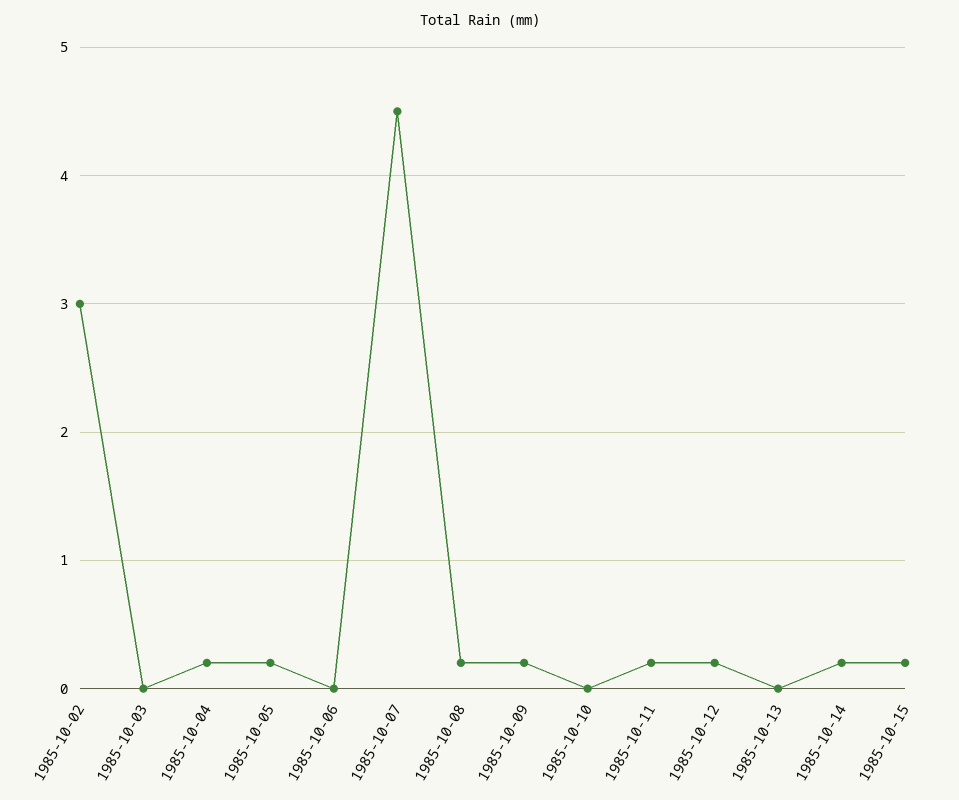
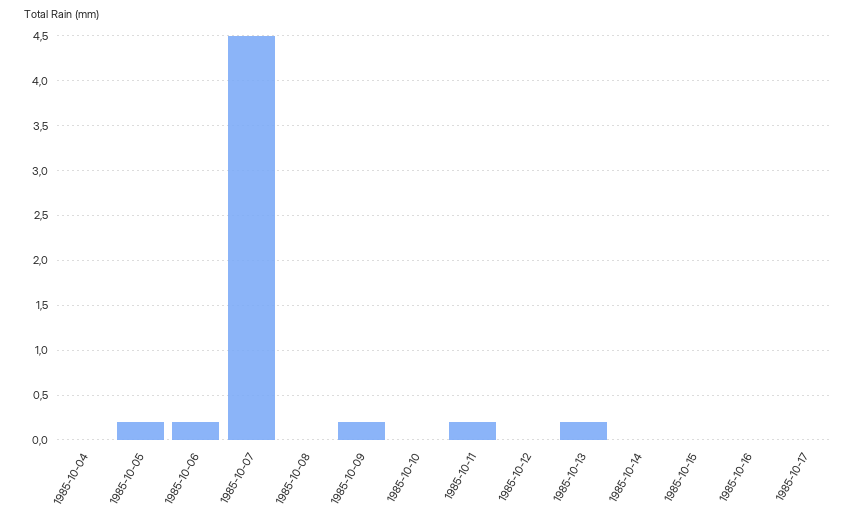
1985-10-02: 3 -> none
1985-10-03: 0 -> none
1985-10-04: 0.2 -> 0
1985-10-06: 0 -> 0.2
1985-10-08: 0.2 -> 0
1985-10-12: 0.2 -> 0
1985-10-13: 0 -> 0.2
1985-10-14: 0.2 -> 0
1985-10-15: 0.2 -> 0
1985-10-16: none -> 0
1985-10-17: none -> 0

